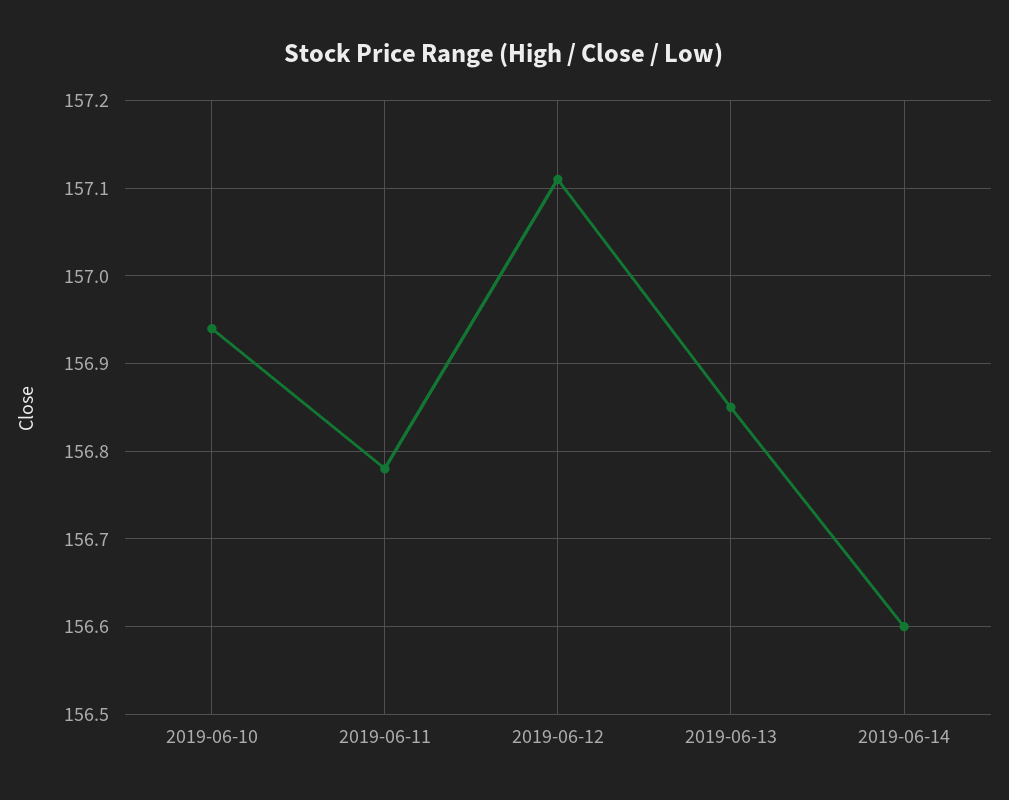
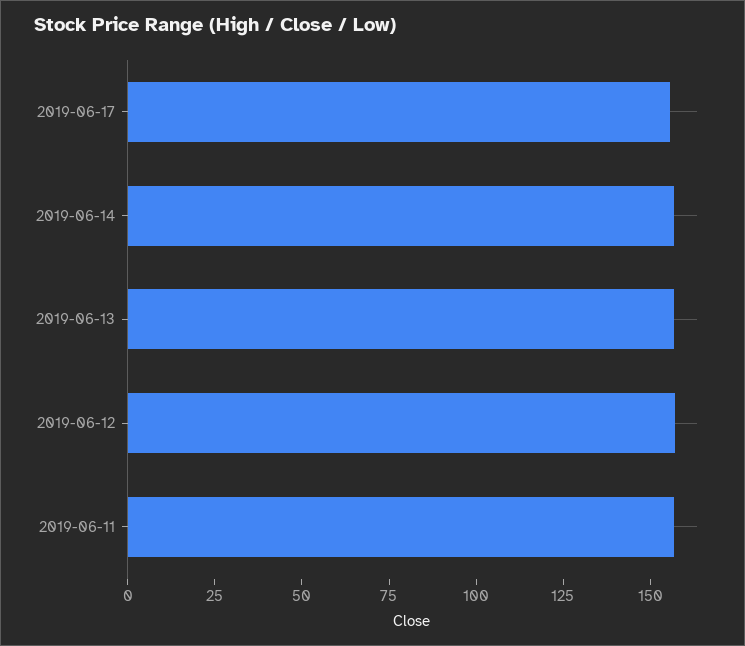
2019-06-10: 156.94 -> none
2019-06-17: none -> 155

